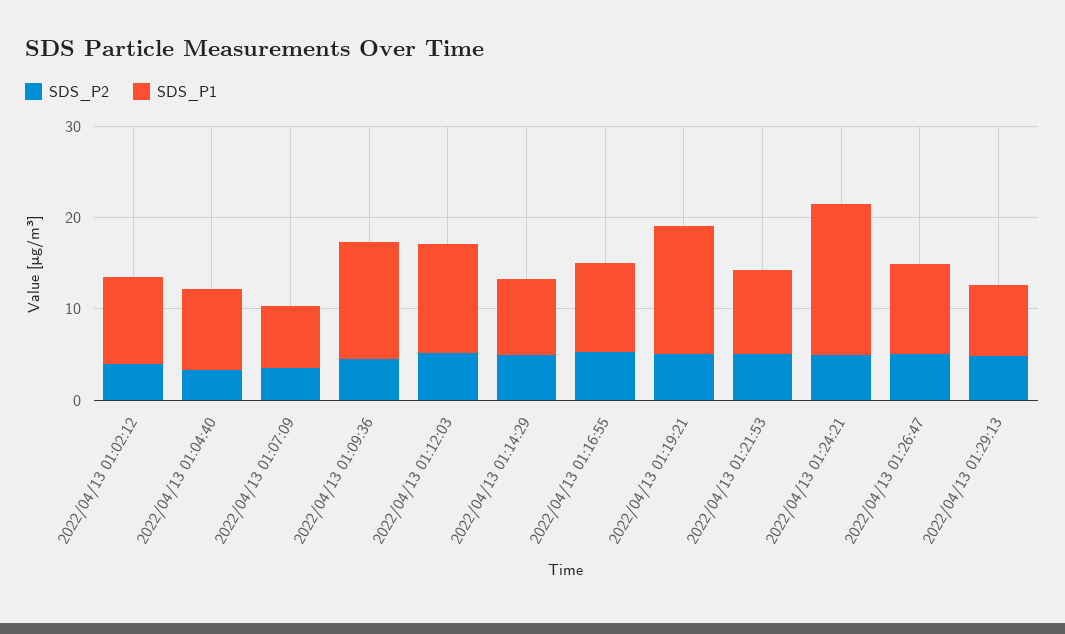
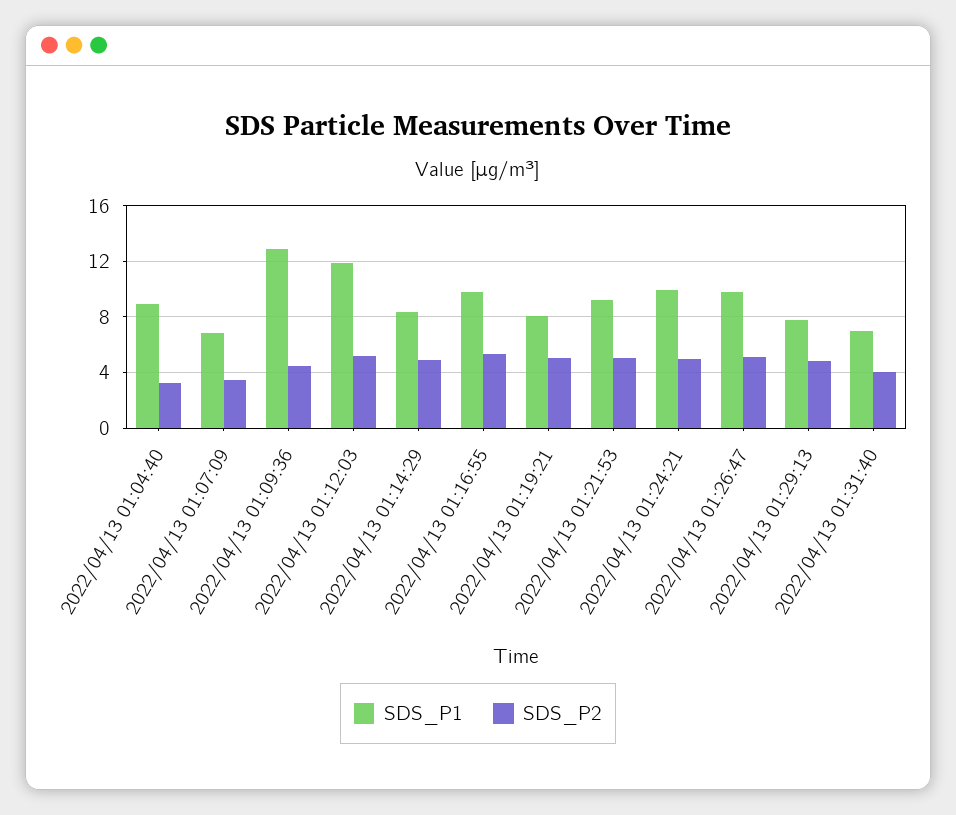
SDS_P2, 2022/04/13 01:02:12: 4 -> none
SDS_P1, 2022/04/13 01:02:12: 10 -> none
SDS_P1, 2022/04/13 01:19:21: 14 -> 8
SDS_P1, 2022/04/13 01:24:21: 16 -> 10
SDS_P1, 2022/04/13 01:31:40: none -> 7
SDS_P2, 2022/04/13 01:31:40: none -> 4

